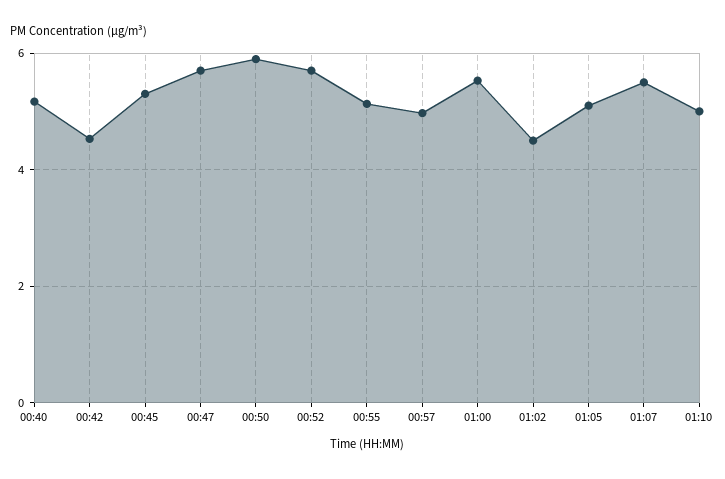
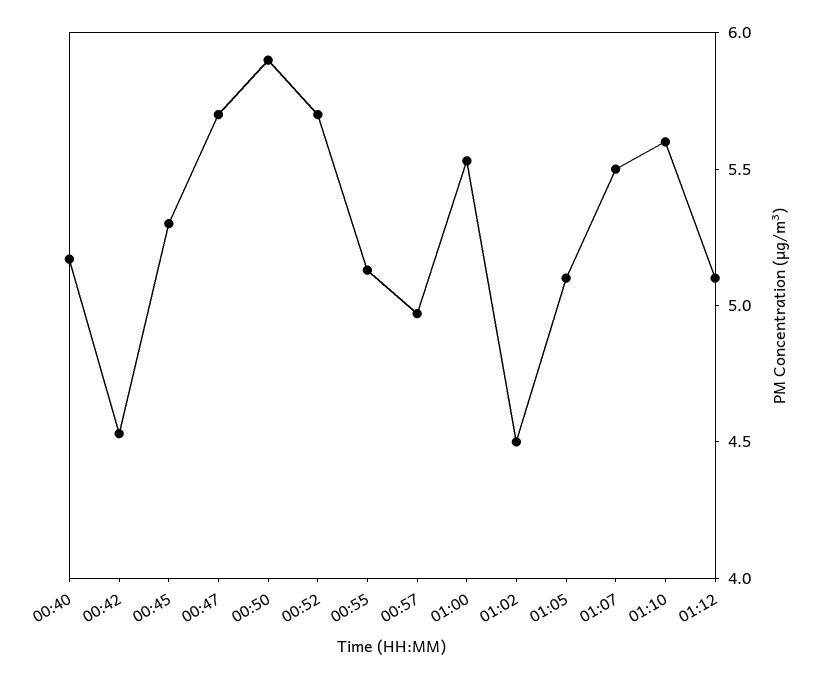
01:10: 5 -> 5.6
01:12: none -> 5.1

